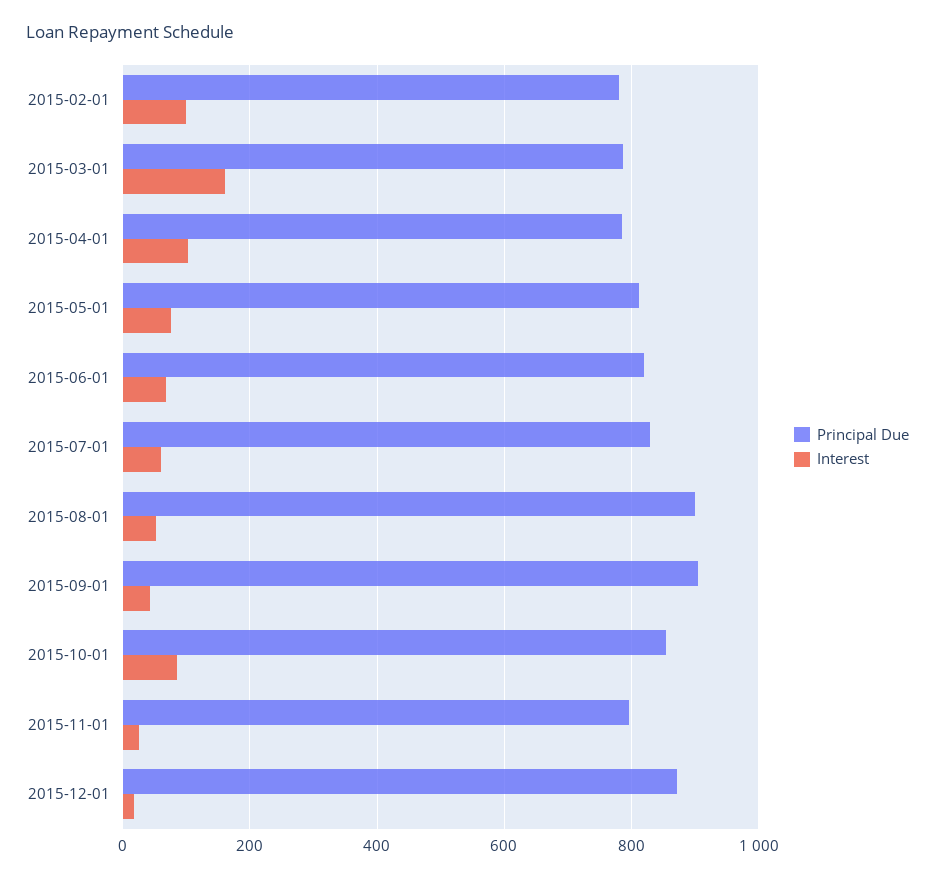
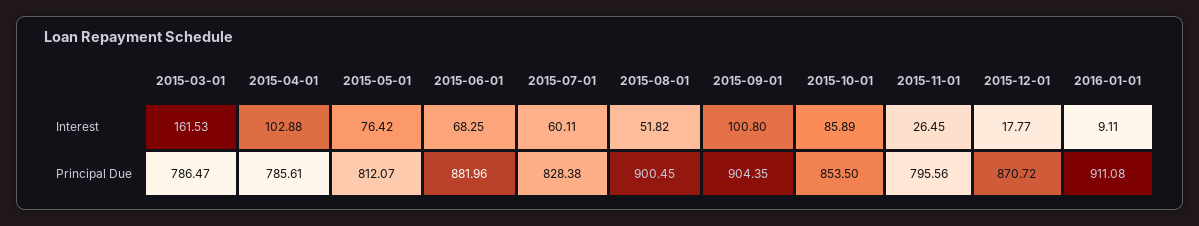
Principal Due, 2015-02-01: 780 -> none
Interest, 2015-02-01: 100 -> none
Principal Due, 2015-06-01: 820 -> 881.96
Interest, 2015-09-01: 40 -> 100.8
Interest, 2016-01-01: none -> 9.11
Principal Due, 2016-01-01: none -> 911.08

